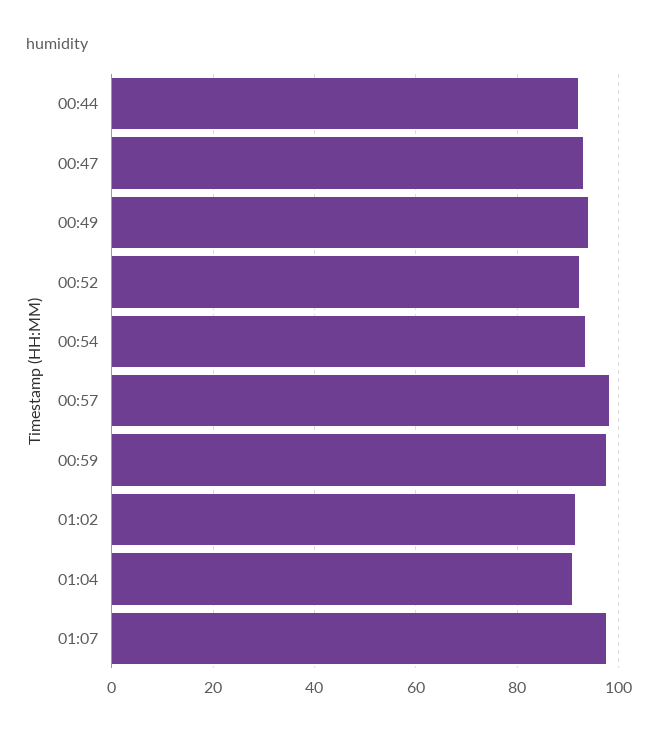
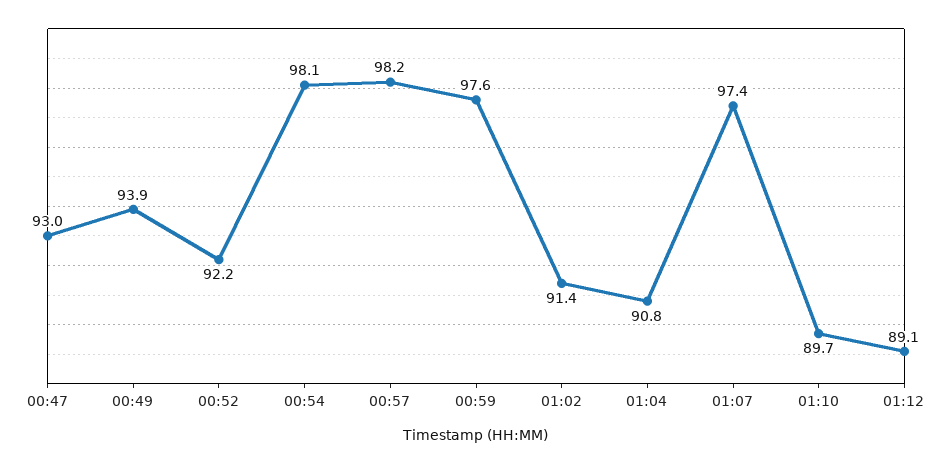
00:44: 92 -> none
00:54: 94 -> 98.1
01:10: none -> 89.7
01:12: none -> 89.1

